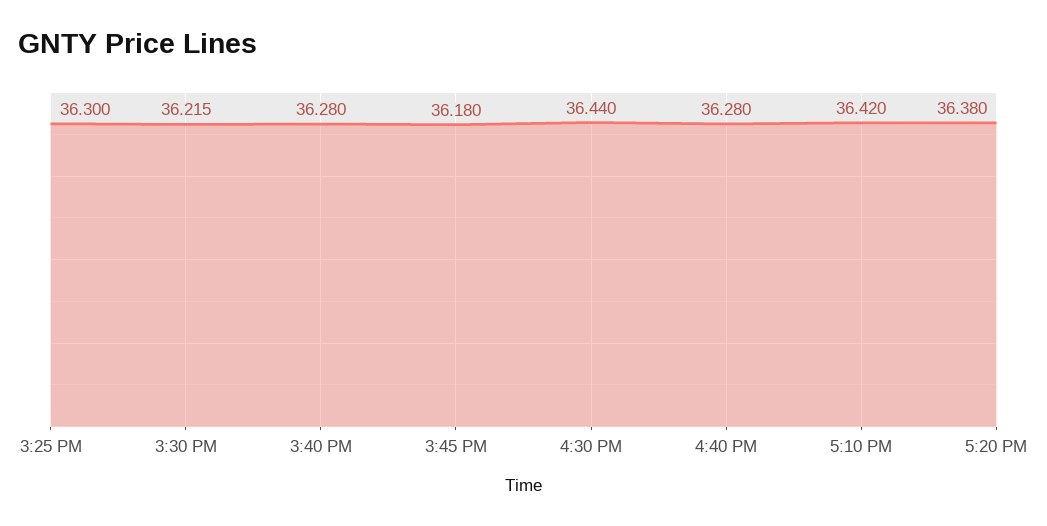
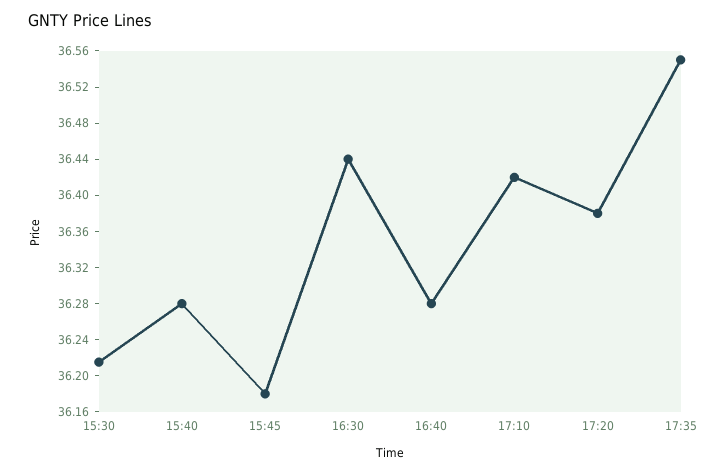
3:25 PM: 36.3 -> none
17:35: none -> 36.55

